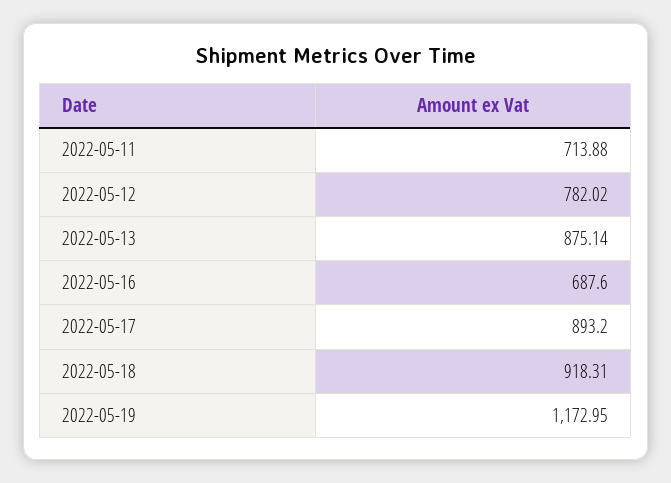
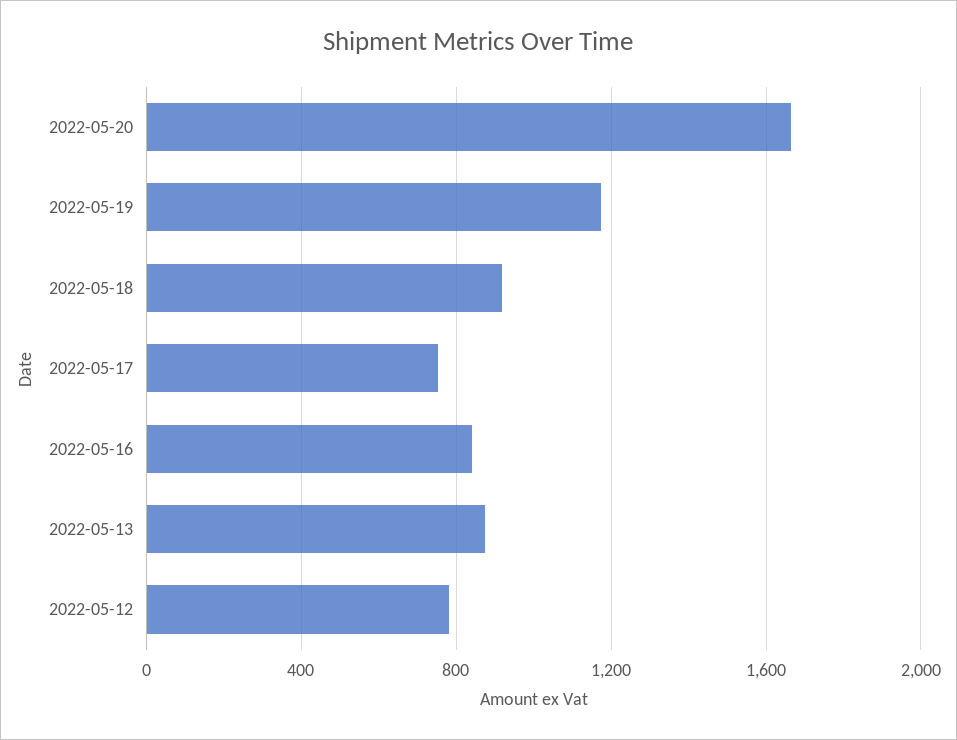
2022-05-11: 713.88 -> none
2022-05-16: 687.6 -> 850
2022-05-17: 893.2 -> 750
2022-05-20: none -> 1650

